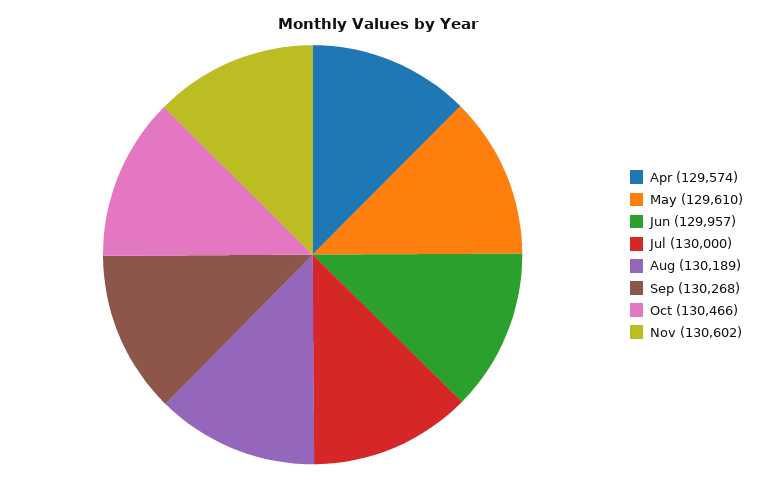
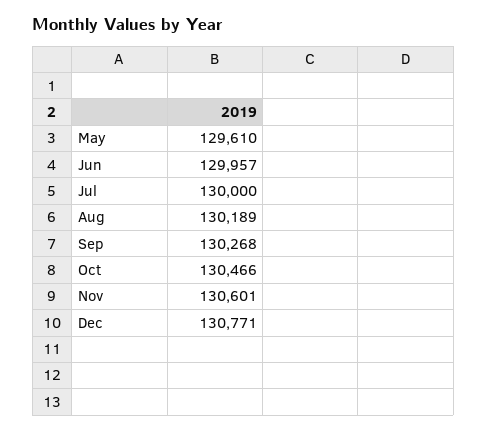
Apr: 129574 -> none
Nov: 130602 -> 130601
Dec: none -> 130771

